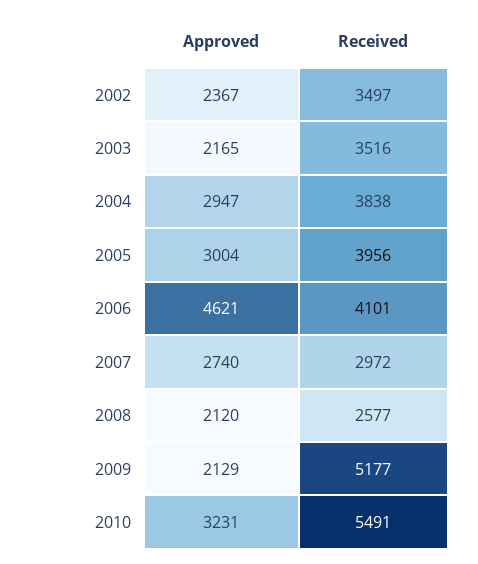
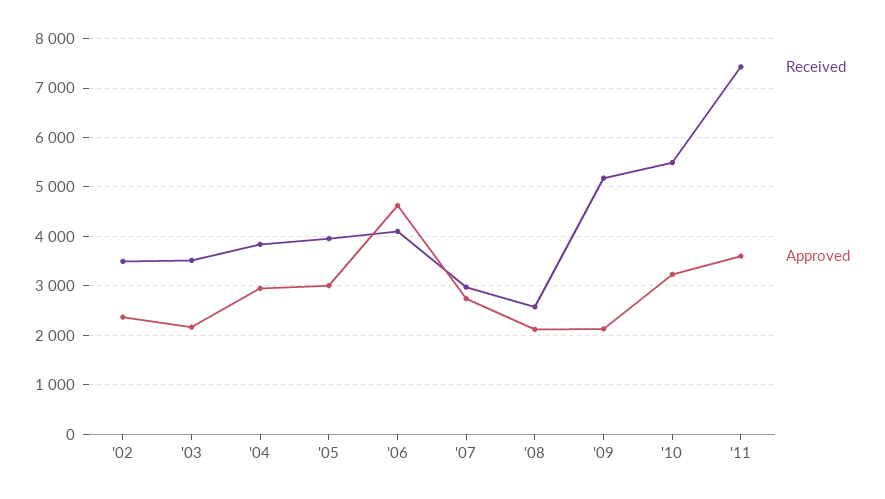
Received, '11: none -> 7400
Approved, '11: none -> 3600

